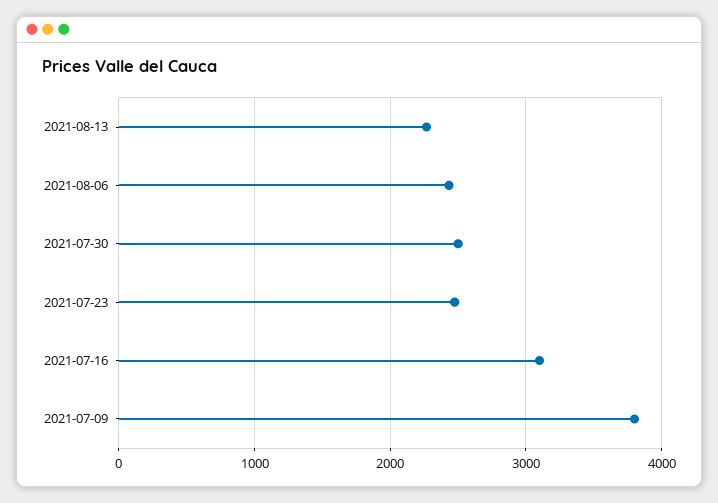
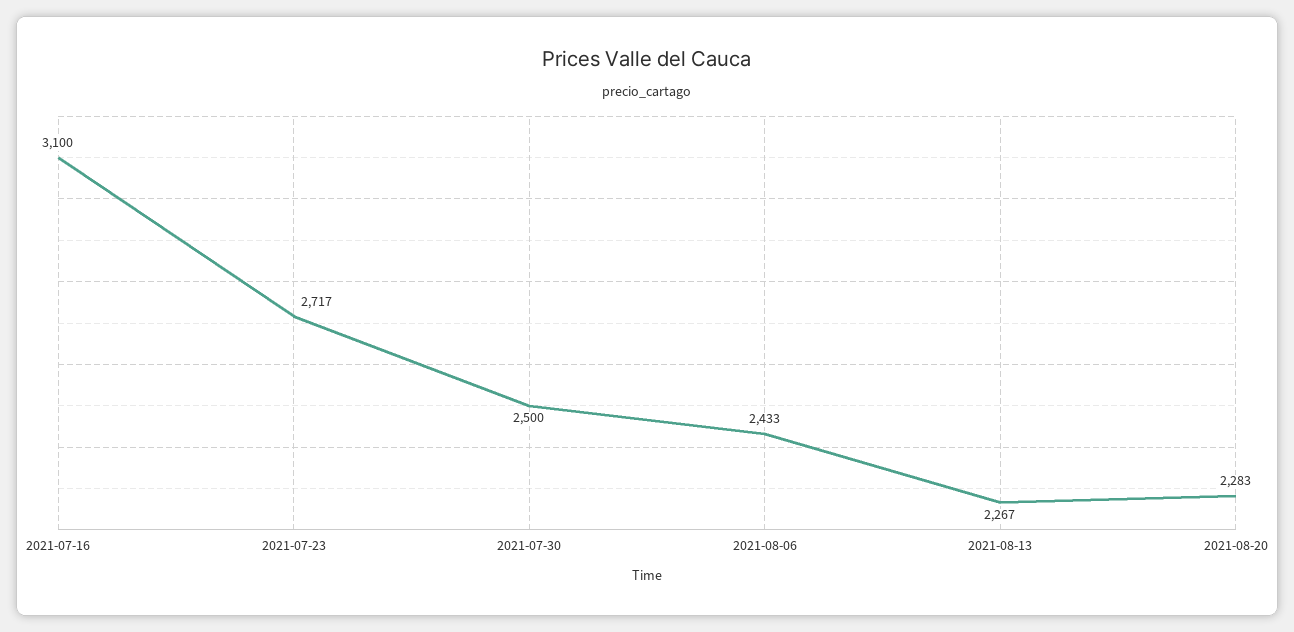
2021-07-23: 2500 -> 2717
2021-07-09: 3800 -> none
2021-08-20: none -> 2283

